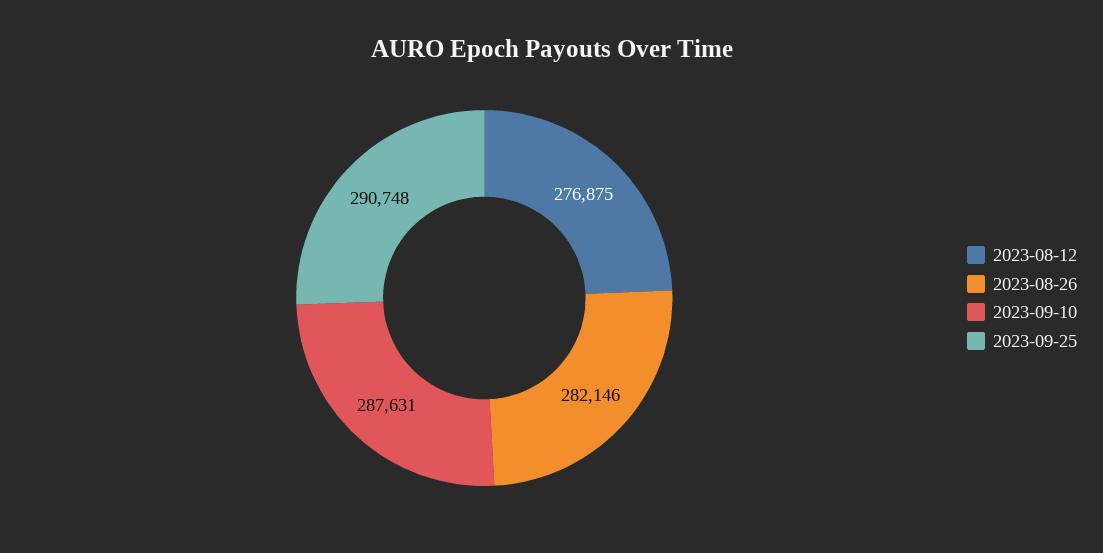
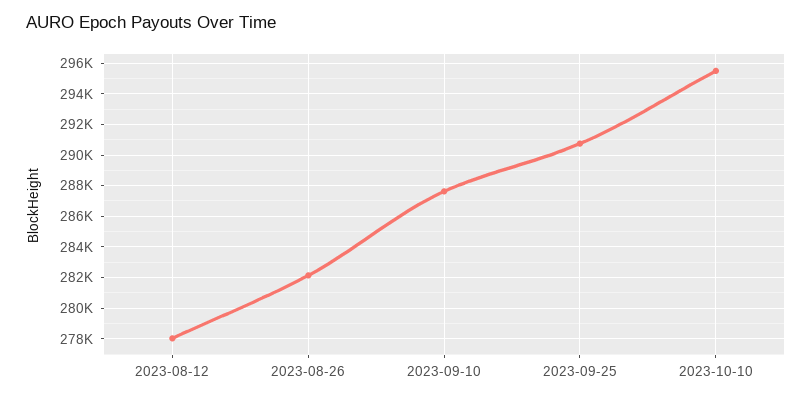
2023-08-12: 276875 -> 278000
2023-10-10: none -> 295500

